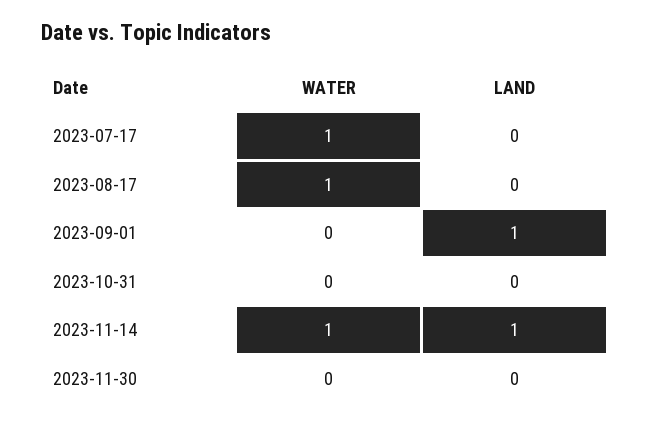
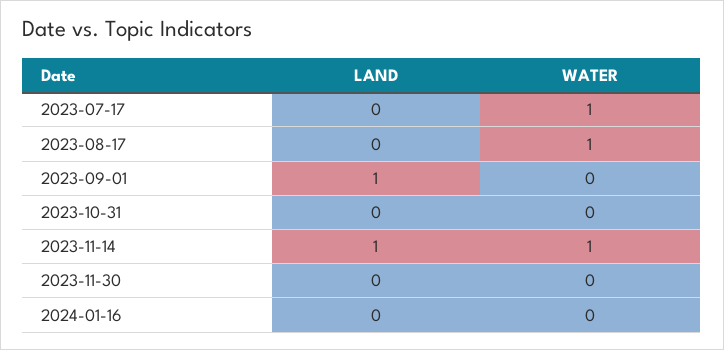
LAND, 2024-01-16: none -> 0
WATER, 2024-01-16: none -> 0

